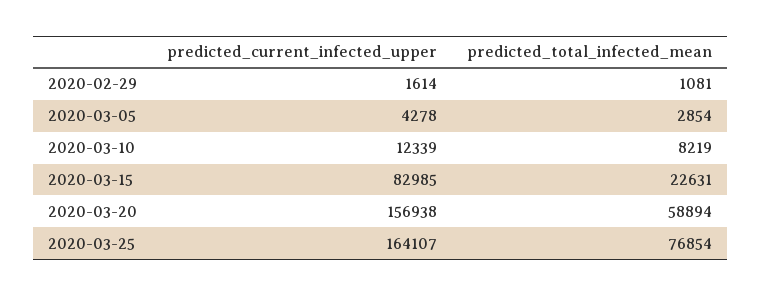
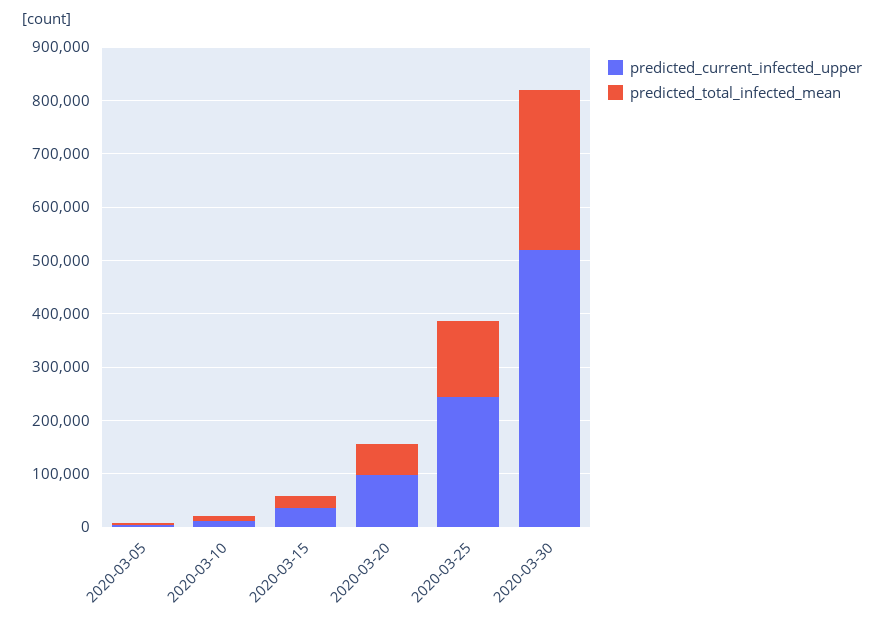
predicted_current_infected_upper, 2020-02-29: 1614 -> none
predicted_total_infected_mean, 2020-02-29: 1081 -> none
predicted_current_infected_upper, 2020-03-15: 82985 -> 40000
predicted_current_infected_upper, 2020-03-20: 156938 -> 100000
predicted_current_infected_upper, 2020-03-25: 164107 -> 240000
predicted_total_infected_mean, 2020-03-25: 76854 -> 140000
predicted_current_infected_upper, 2020-03-30: none -> 520000
predicted_total_infected_mean, 2020-03-30: none -> 300000

